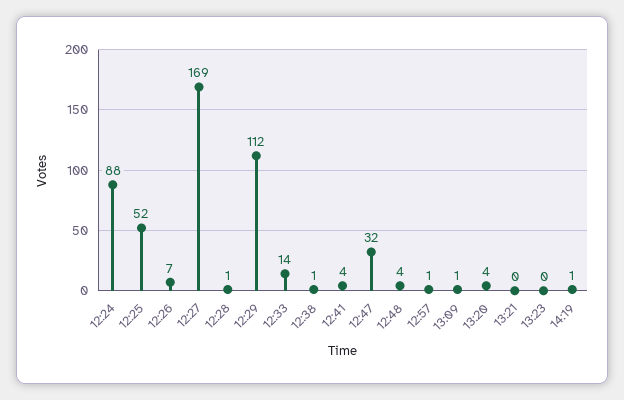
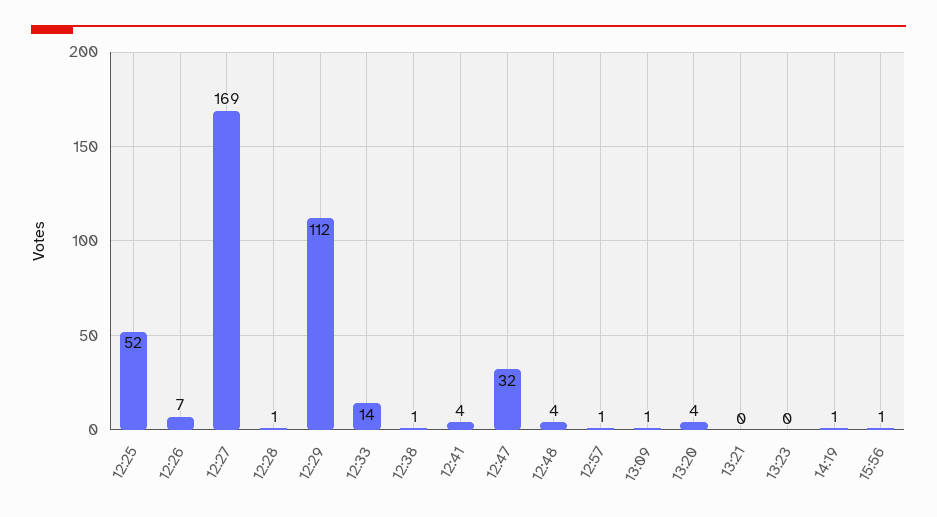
12:24: 88 -> none
15:56: none -> 1

